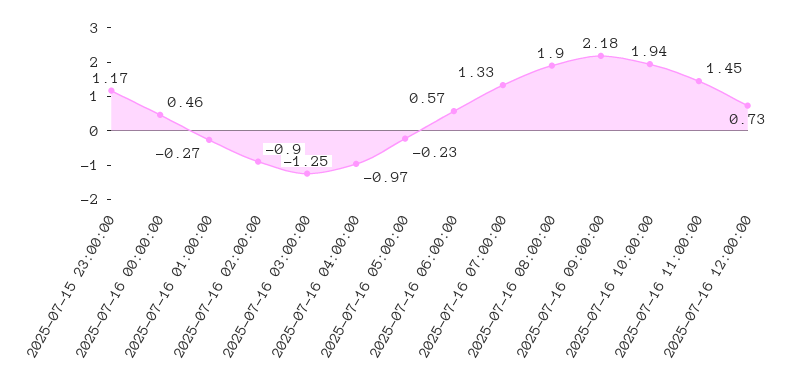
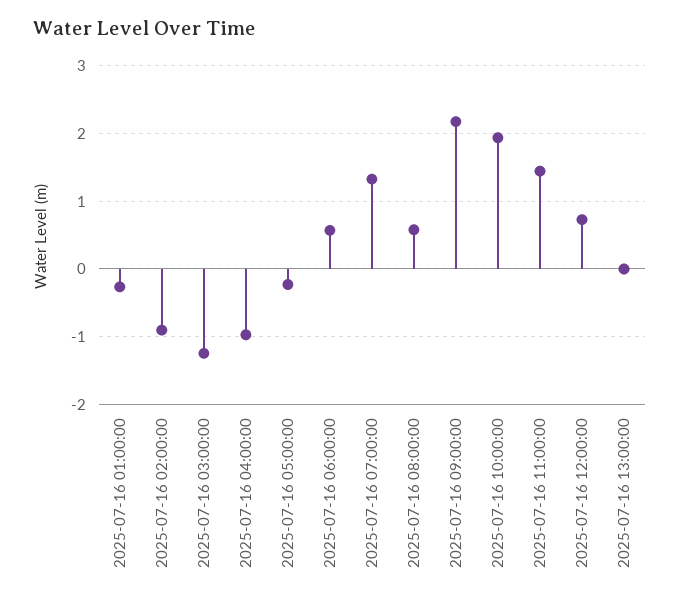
2025-07-15 23:00:00: 1.17 -> none
2025-07-16 00:00:00: 0.46 -> none
2025-07-16 08:00:00: 1.9 -> 0.6
2025-07-16 13:00:00: none -> 0

